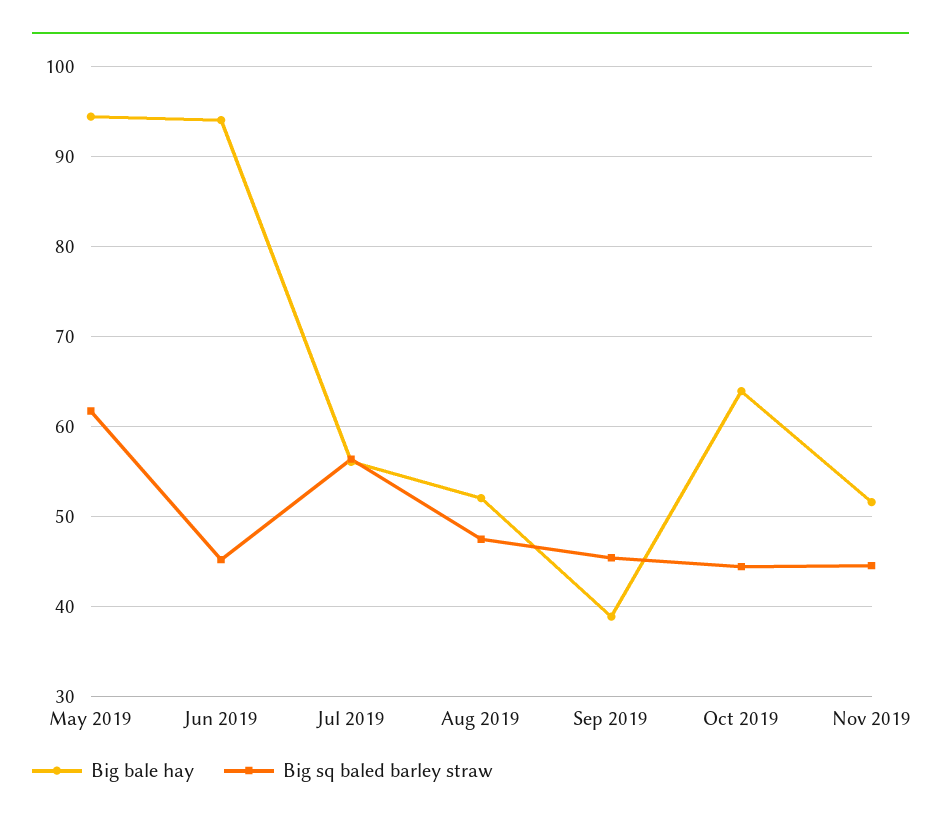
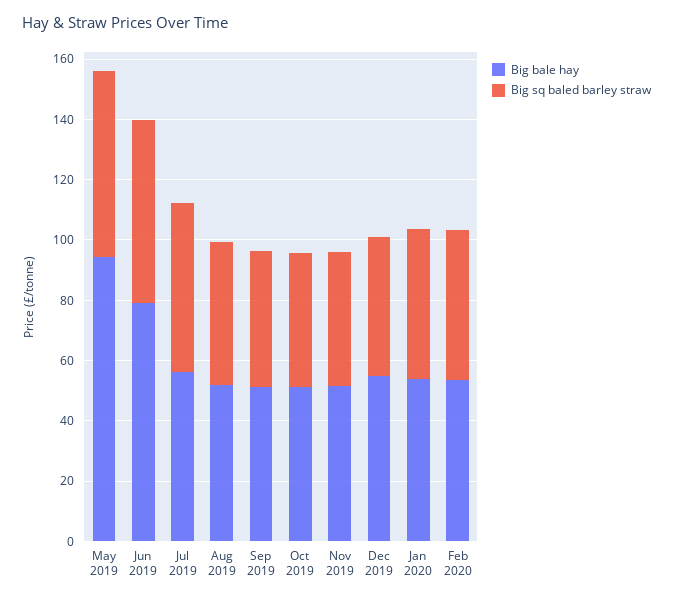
Big bale hay, Jun 2019: 94 -> 80
Big sq baled barley straw, Jun 2019: 45 -> 60
Big bale hay, Sep 2019: 39 -> 50
Big bale hay, Oct 2019: 64 -> 50
Big bale hay, Dec 2019: none -> 55
Big sq baled barley straw, Dec 2019: none -> 45
Big bale hay, Jan 2020: none -> 55
Big sq baled barley straw, Jan 2020: none -> 50
Big bale hay, Feb 2020: none -> 55
Big sq baled barley straw, Feb 2020: none -> 50

